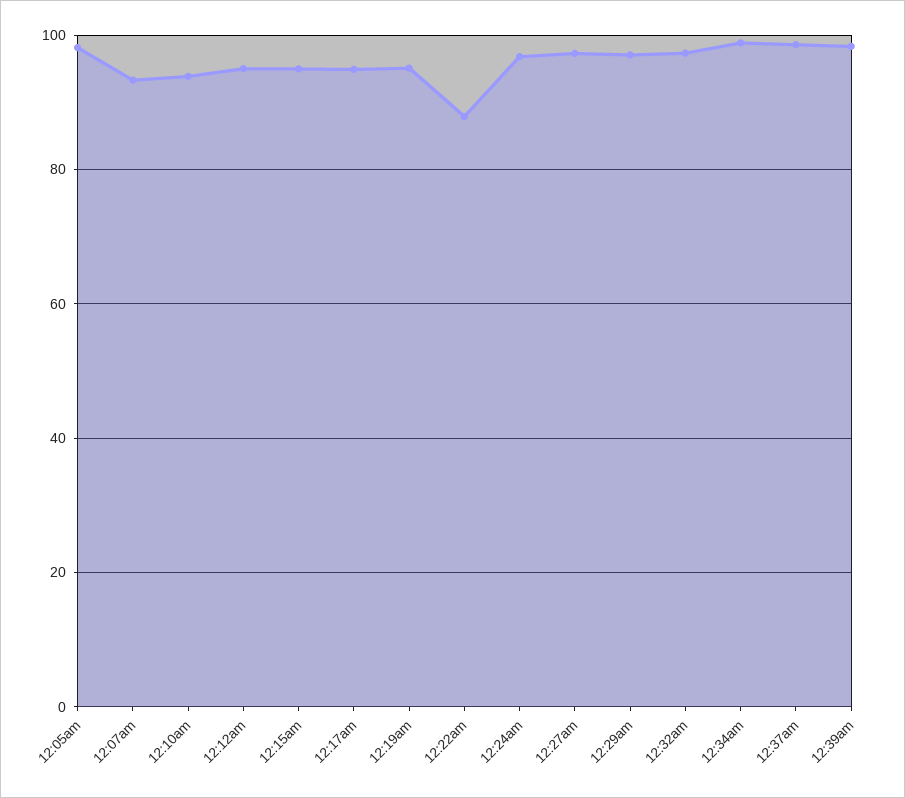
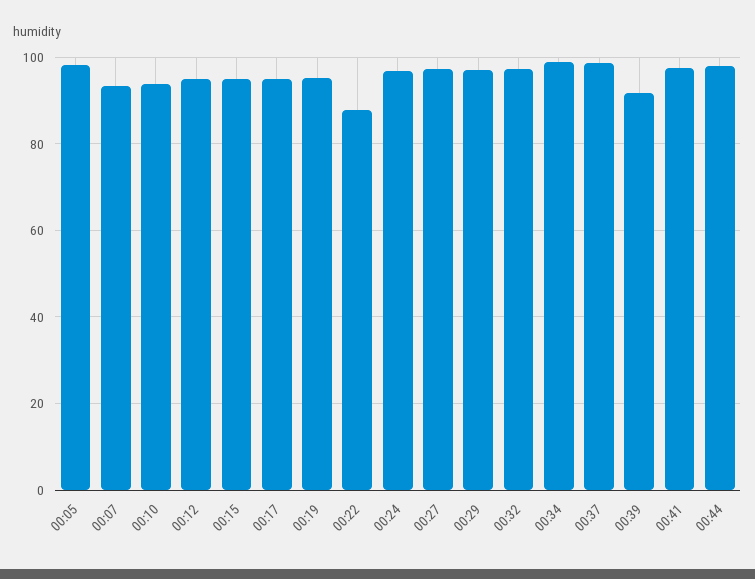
12:39am: 98 -> 92
00:41: none -> 98
00:44: none -> 98

